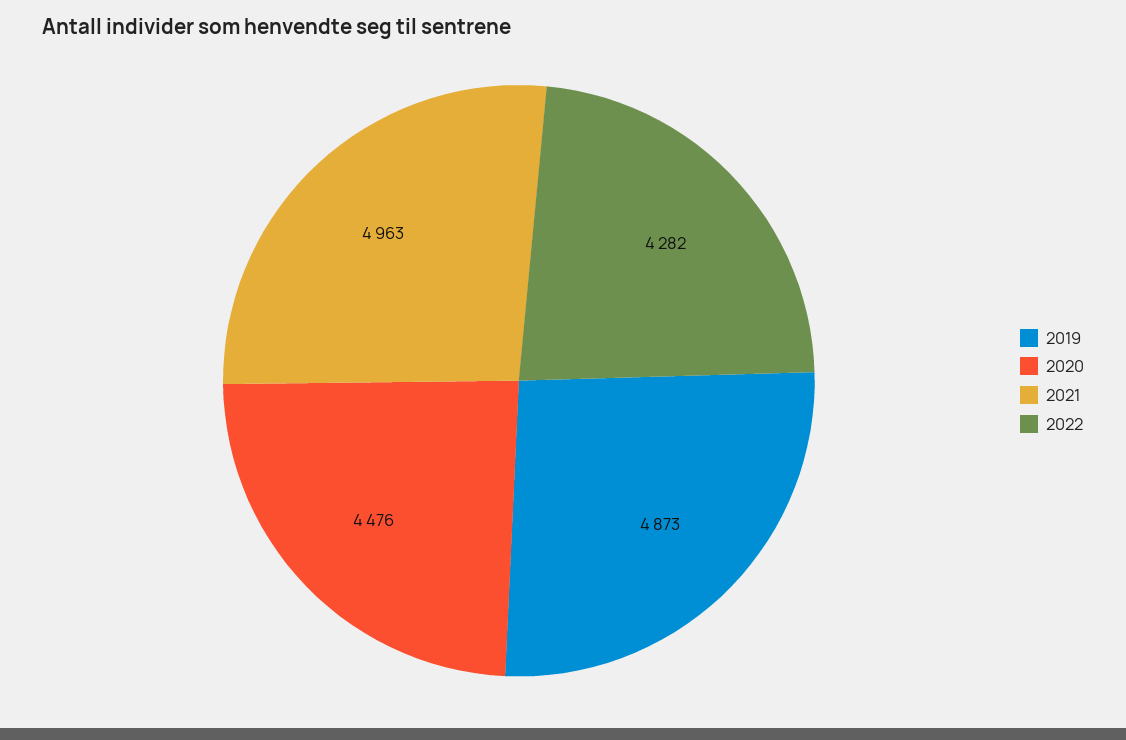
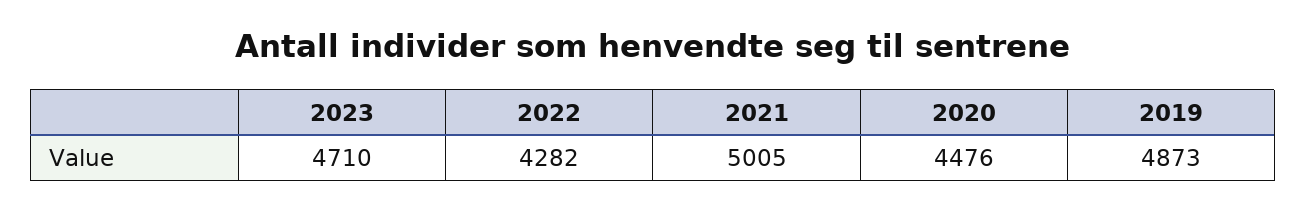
2021: 4963 -> 5005
2023: none -> 4710

